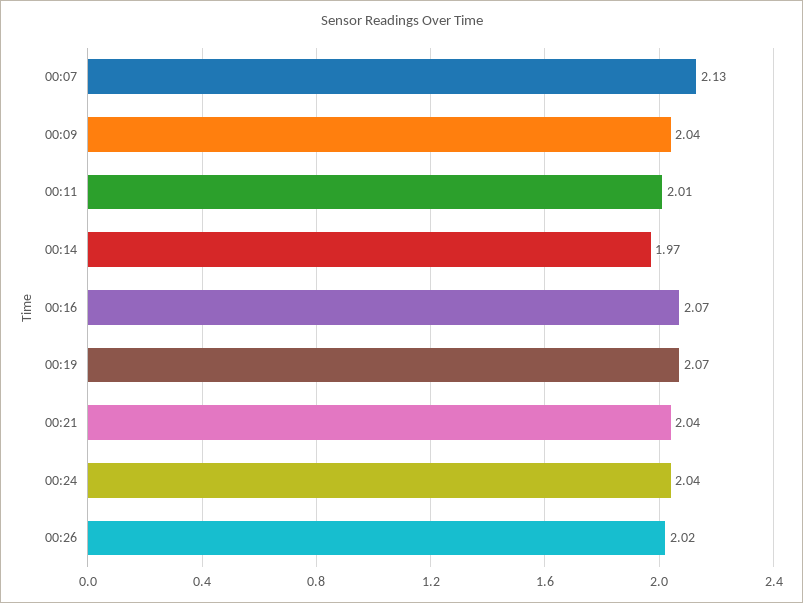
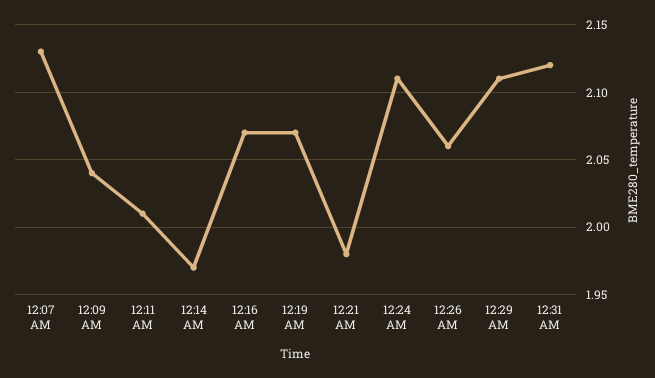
00:21: 2.04 -> 1.98
00:24: 2.04 -> 2.11
00:26: 2.02 -> 2.06
12:29 AM: none -> 2.11
12:31 AM: none -> 2.12

